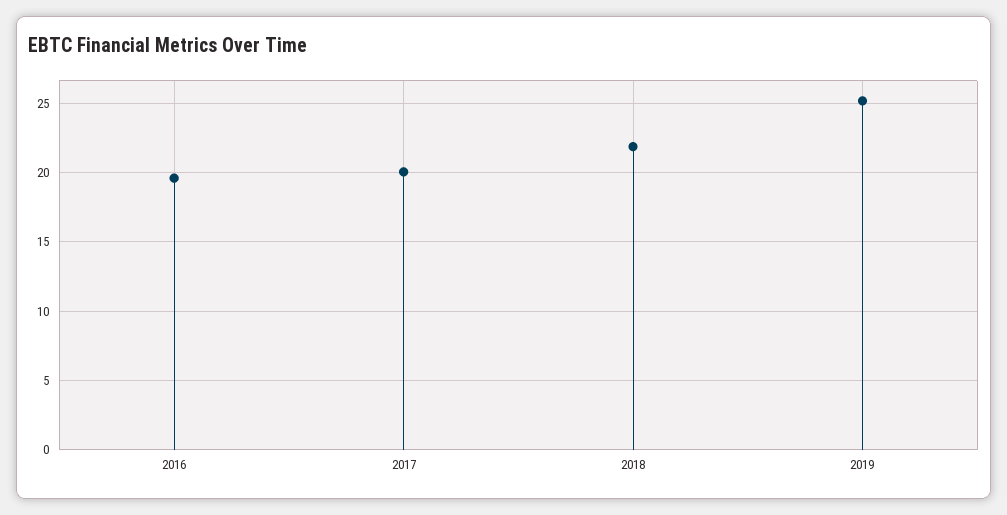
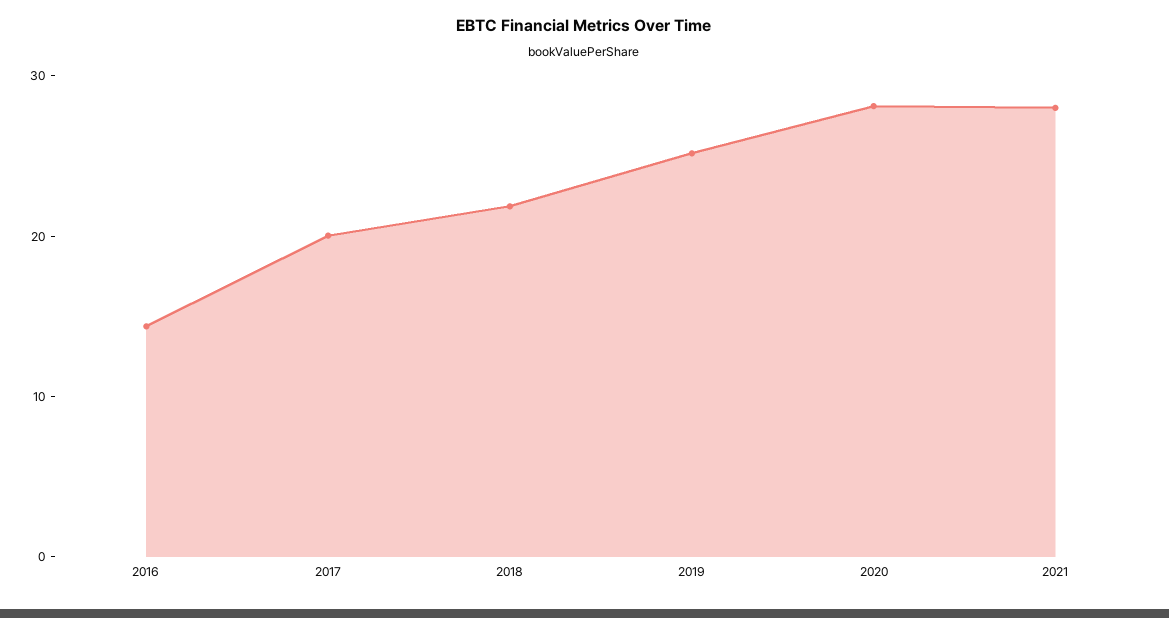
2016: 19.5 -> 14
2020: none -> 28
2021: none -> 28

